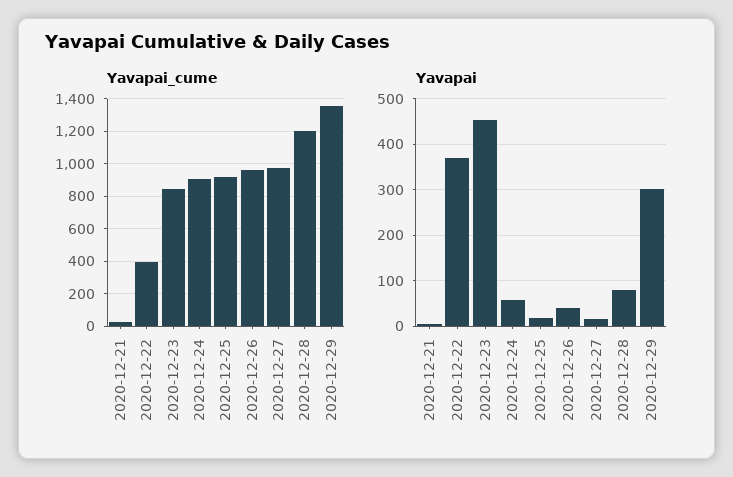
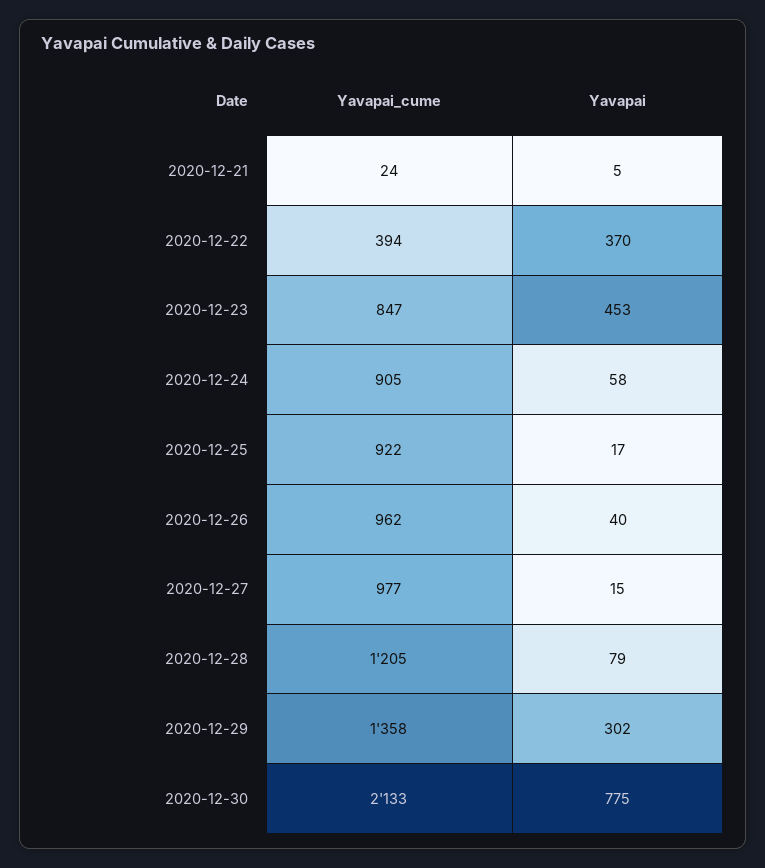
Yavapai_cume, 2020-12-30: none -> 2133
Yavapai, 2020-12-30: none -> 775

